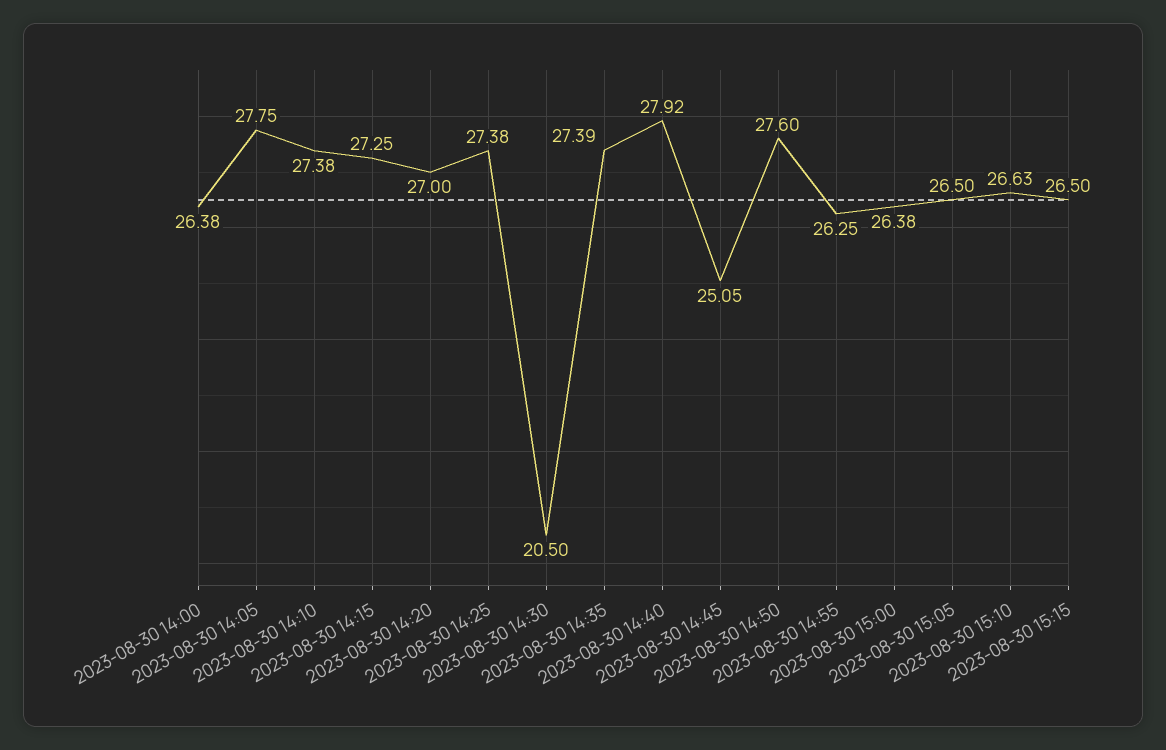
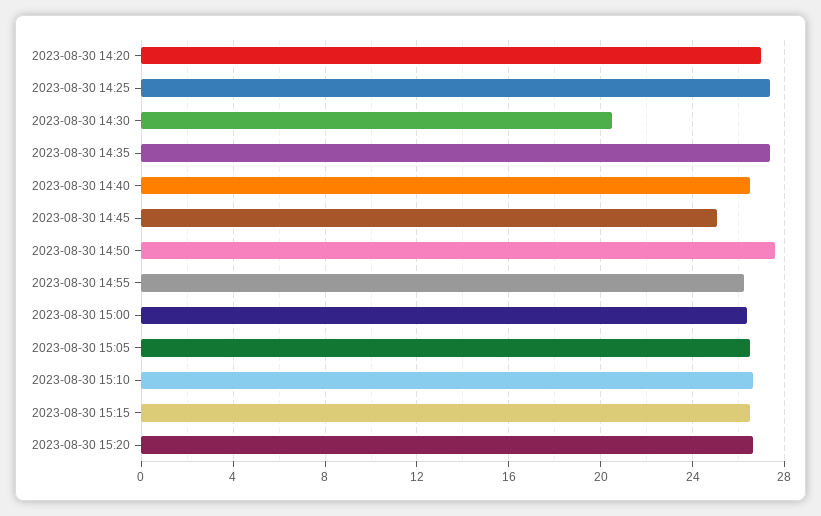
2023-08-30 14:00: 26.38 -> none
2023-08-30 14:05: 27.75 -> none
2023-08-30 14:10: 27.38 -> none
2023-08-30 14:15: 27.25 -> none
2023-08-30 14:40: 27.92 -> 26.5
2023-08-30 15:20: none -> 26.5

